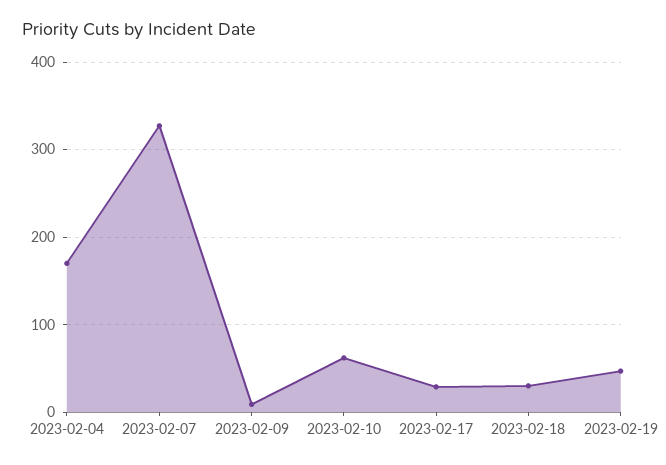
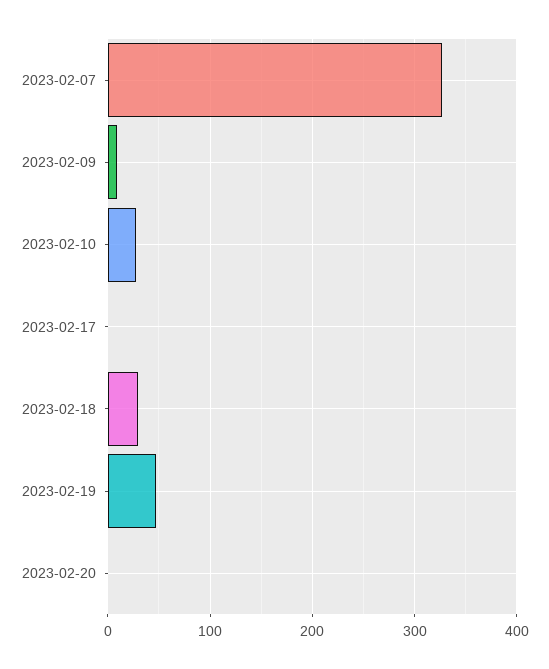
2023-02-04: 170 -> none
2023-02-10: 60 -> 30
2023-02-17: 30 -> 0
2023-02-20: none -> 0

